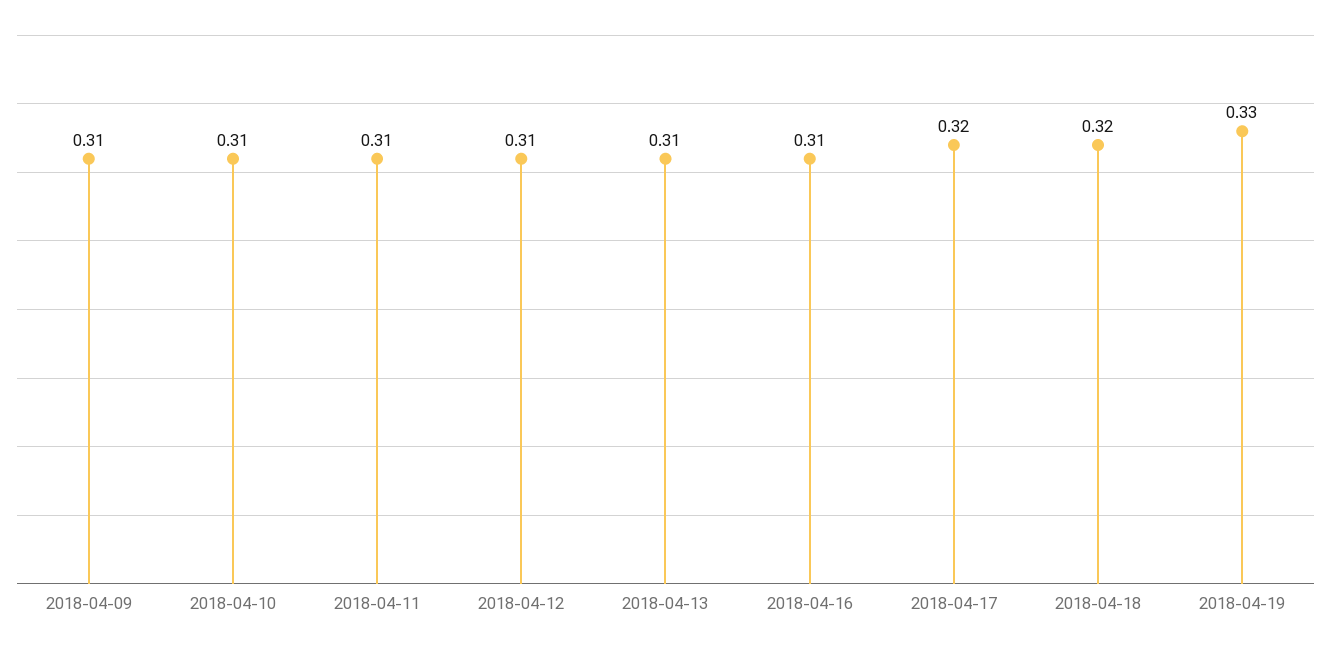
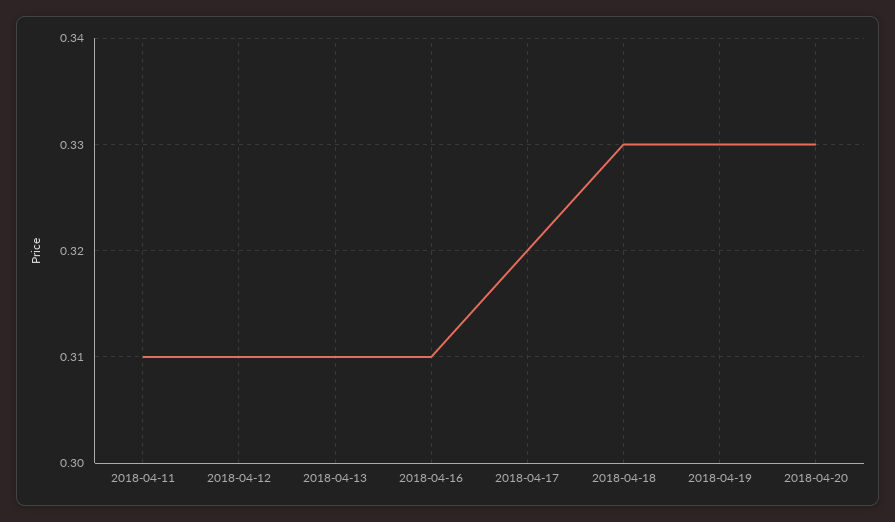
2018-04-09: 0.31 -> none
2018-04-10: 0.31 -> none
2018-04-18: 0.32 -> 0.33
2018-04-20: none -> 0.33

